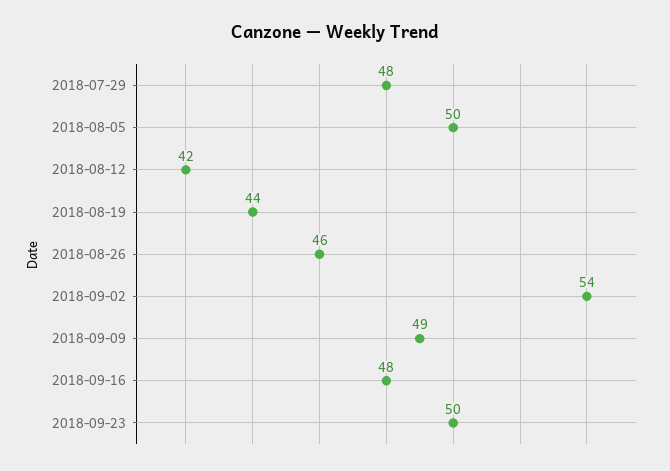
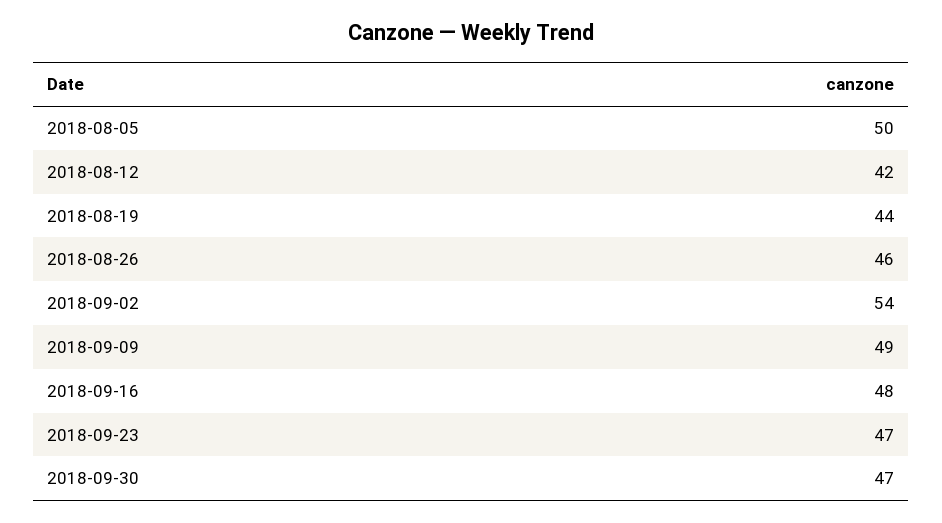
2018-07-29: 48 -> none
2018-09-23: 50 -> 47
2018-09-30: none -> 47

